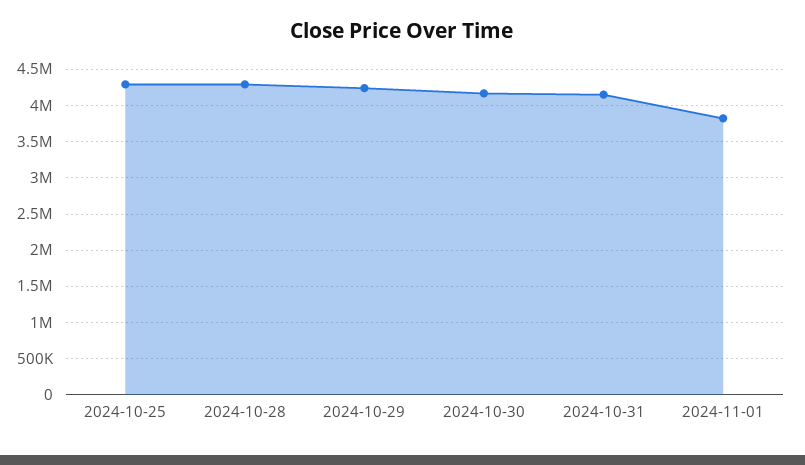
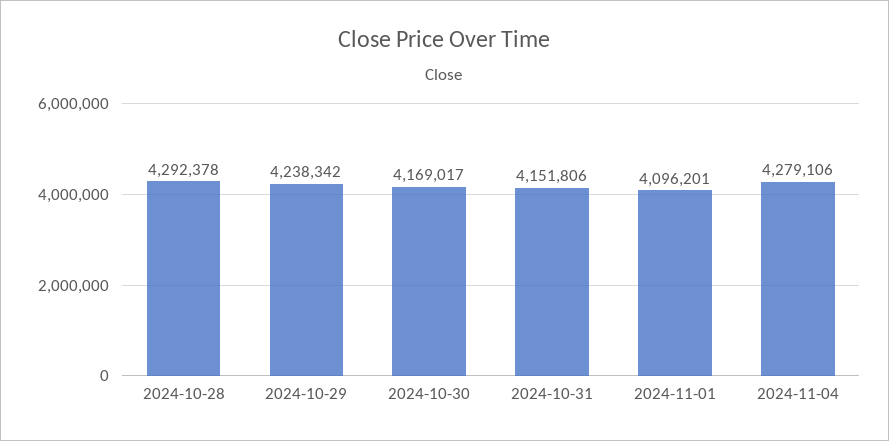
2024-10-25: 4300000 -> none
2024-11-01: 3800000 -> 4096201
2024-11-04: none -> 4279106

